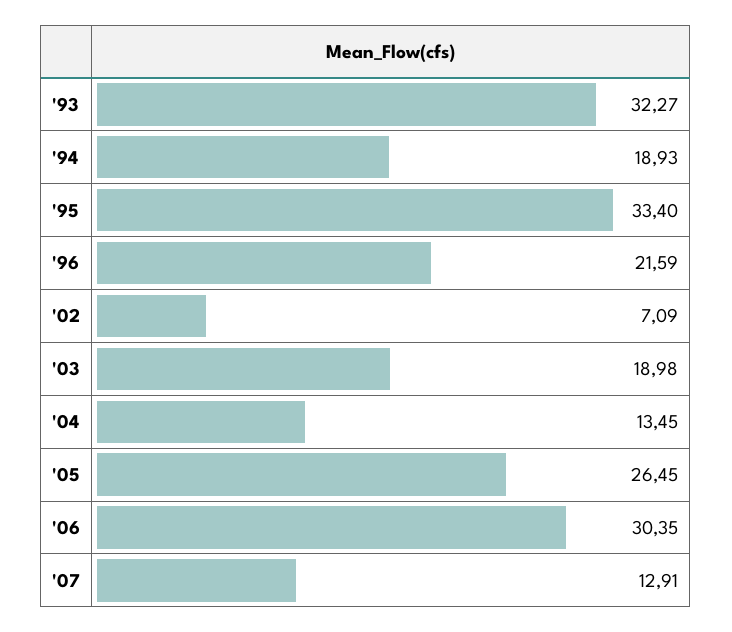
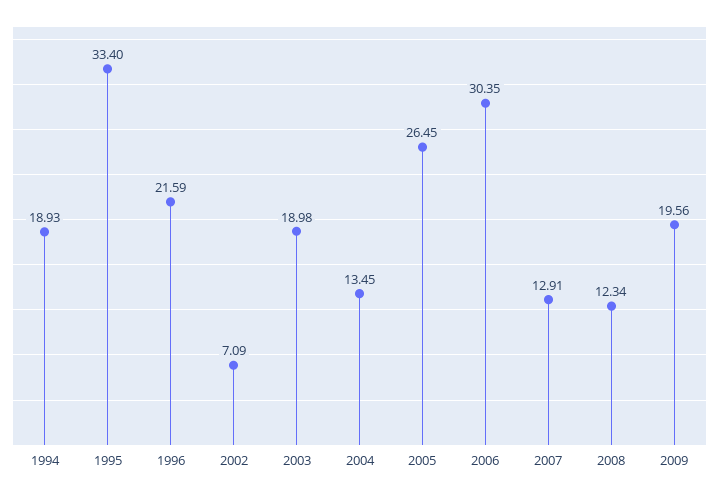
'93: 32.27 -> none
2008: none -> 12.34
2009: none -> 19.56

